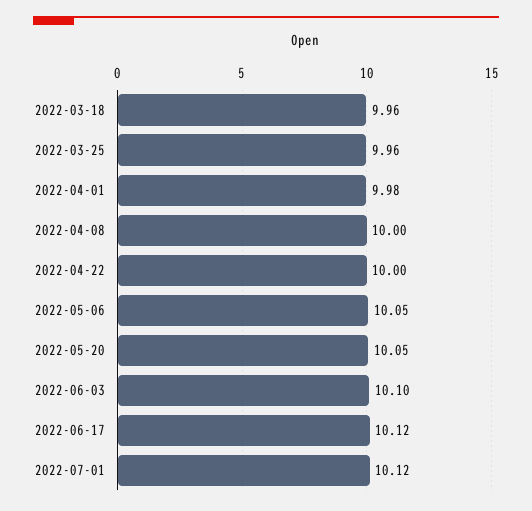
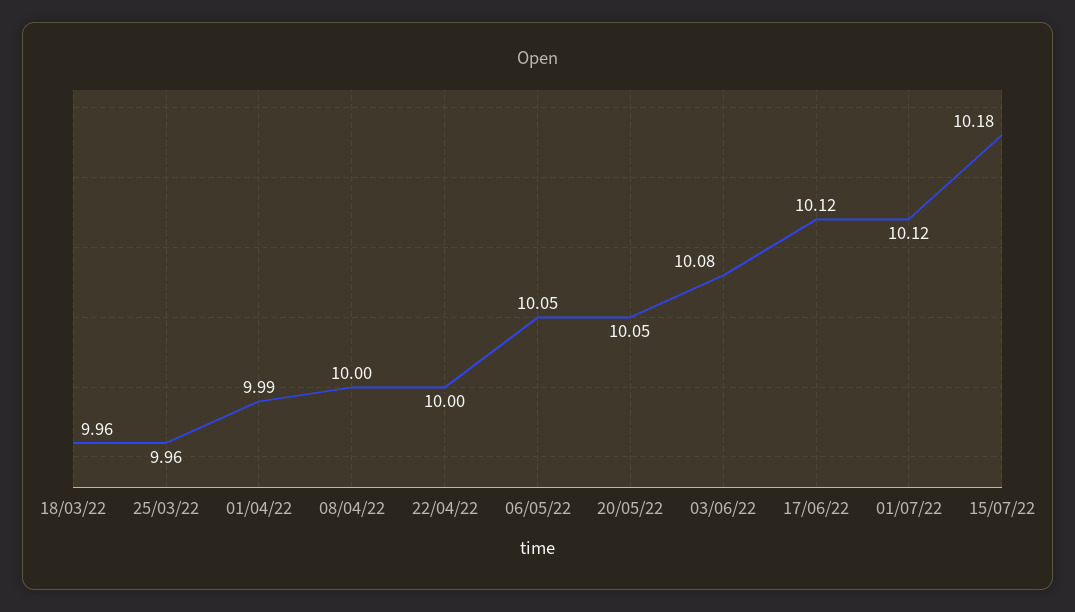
2022-04-01: 9.98 -> 9.99
2022-06-03: 10.1 -> 10.08
15/07/22: none -> 10.18

